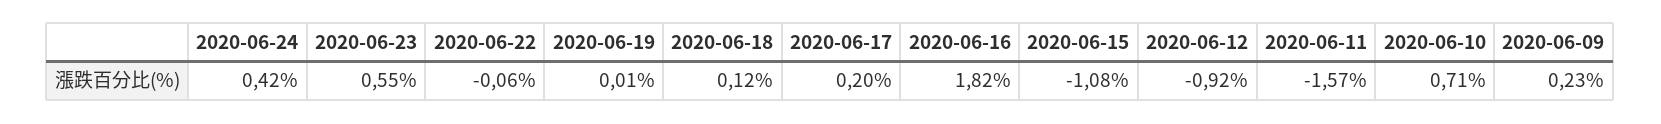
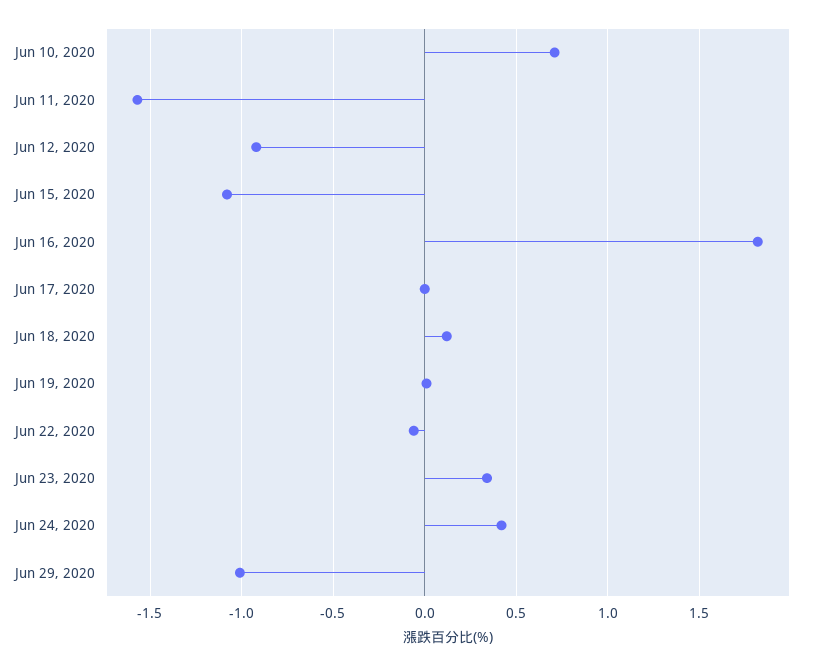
2020-06-23: 0.55 -> 0.35
2020-06-17: 0.2 -> 0
2020-06-09: 0.23 -> none
Jun 29, 2020: none -> -1

